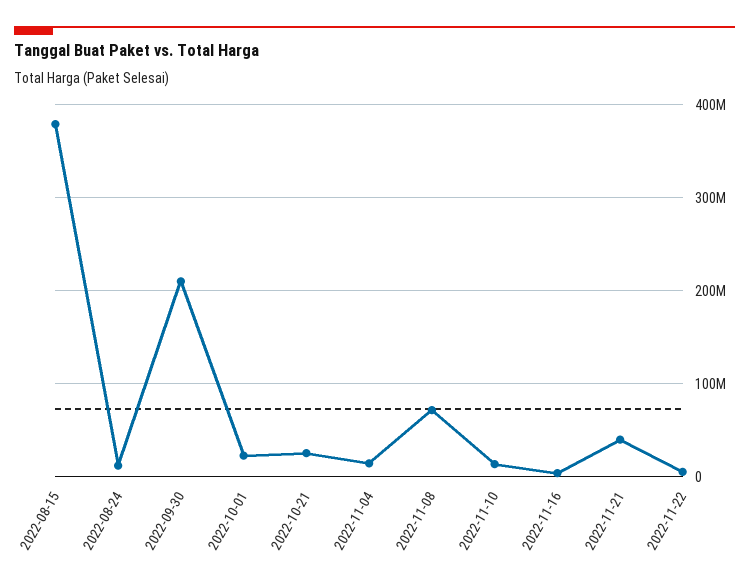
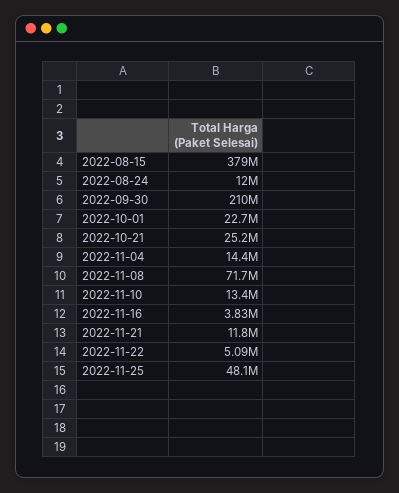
2022-11-21: 40000000 -> 11800000
2022-11-25: none -> 48100000

